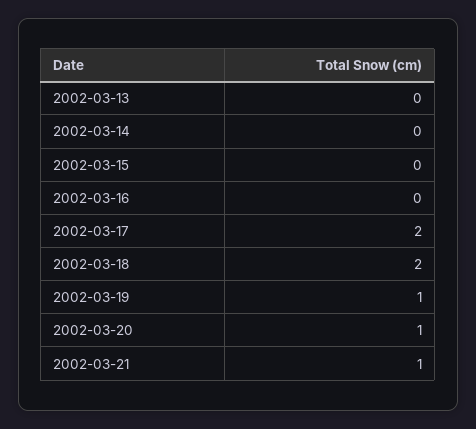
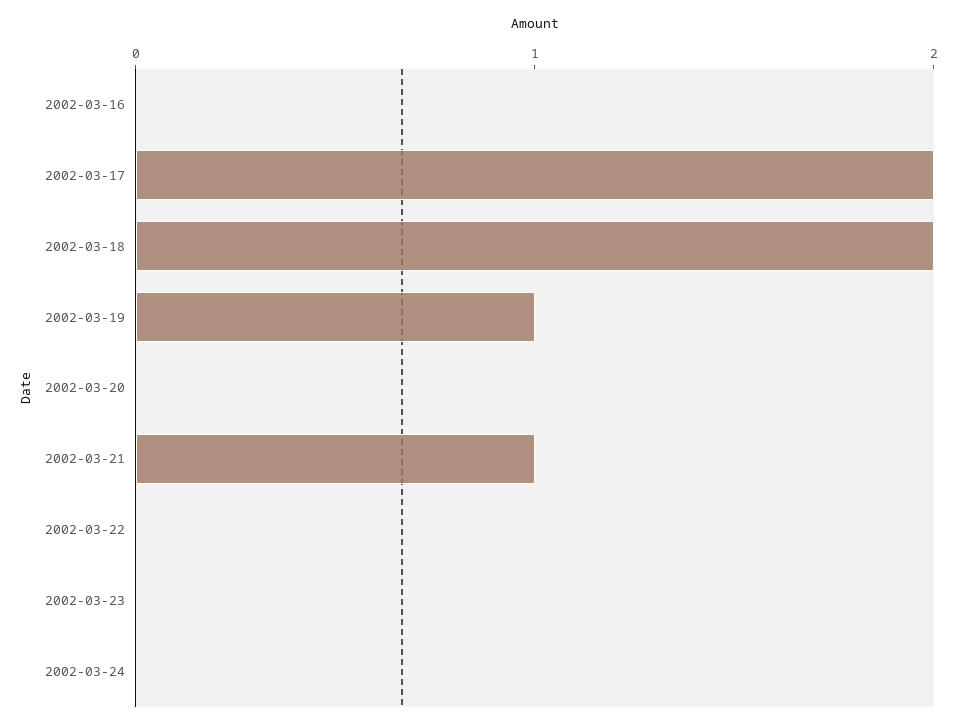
2002-03-13: 0 -> none
2002-03-14: 0 -> none
2002-03-15: 0 -> none
2002-03-20: 1 -> 0
2002-03-22: none -> 0
2002-03-23: none -> 0
2002-03-24: none -> 0

